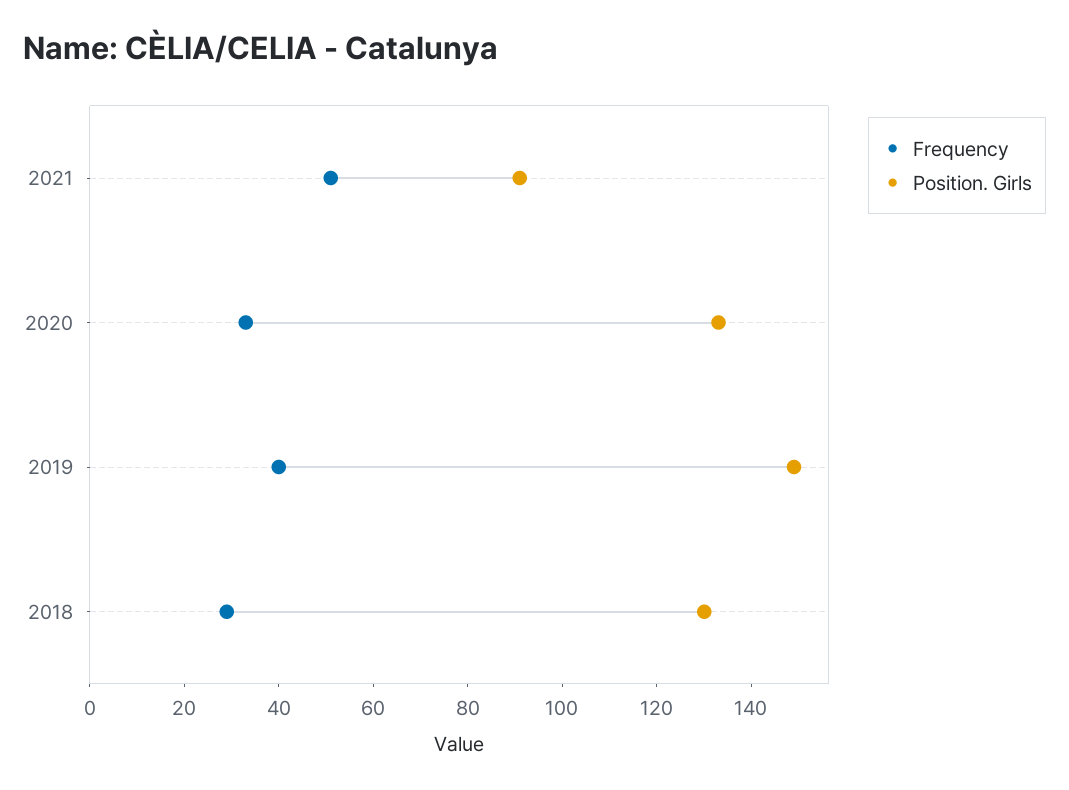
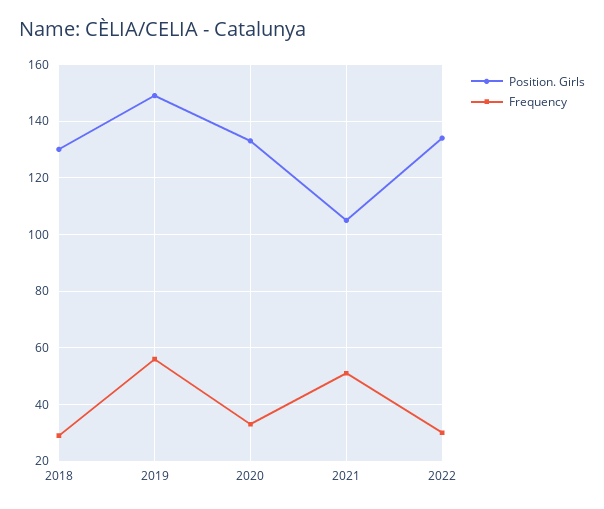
Position. Girls, 2021: 90 -> 105
Frequency, 2019: 40 -> 55
Position. Girls, 2022: none -> 135
Frequency, 2022: none -> 30

